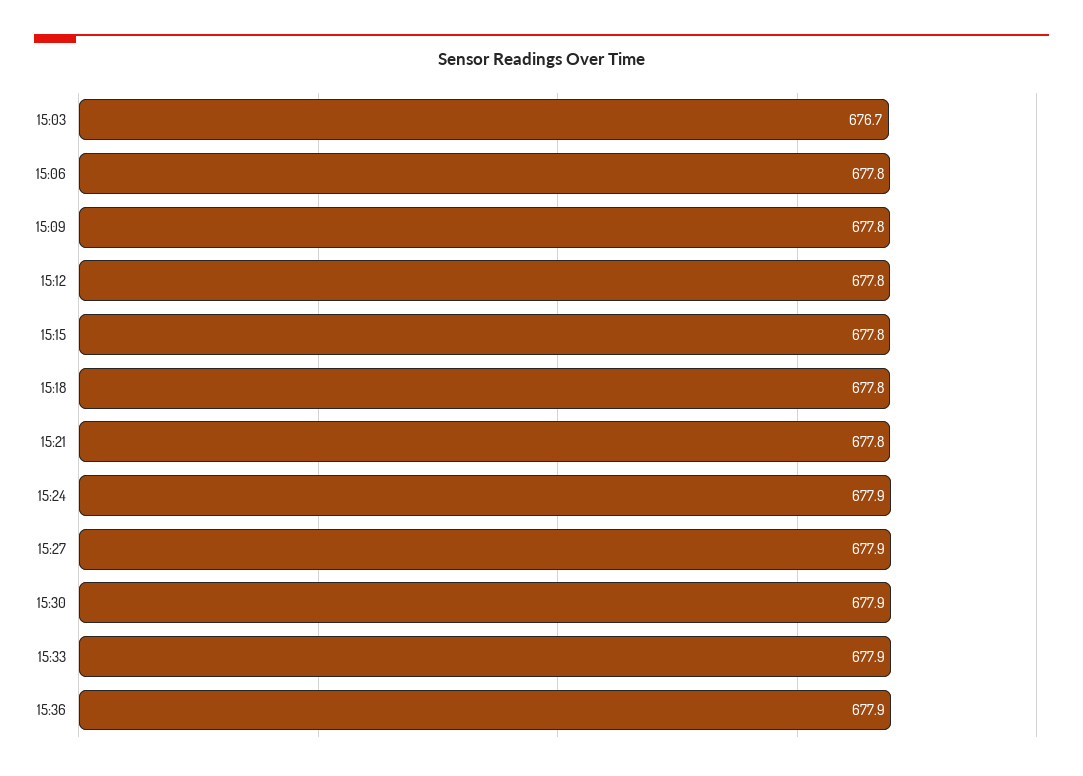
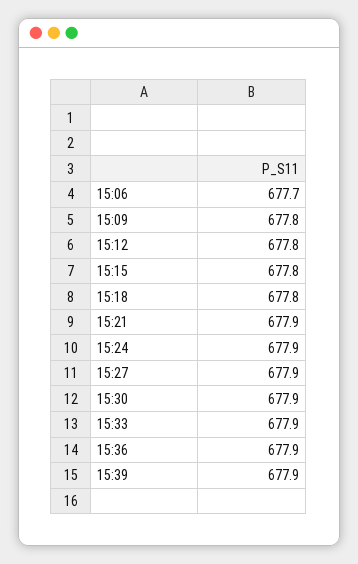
15:03: 676.7 -> none
15:06: 677.8 -> 677.7
15:21: 677.8 -> 677.9
15:39: none -> 677.9

